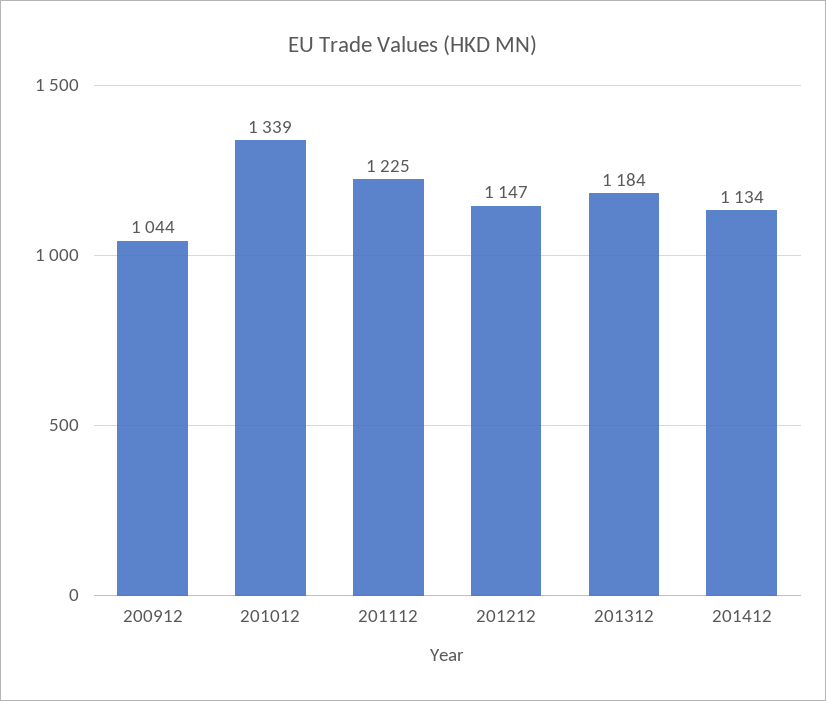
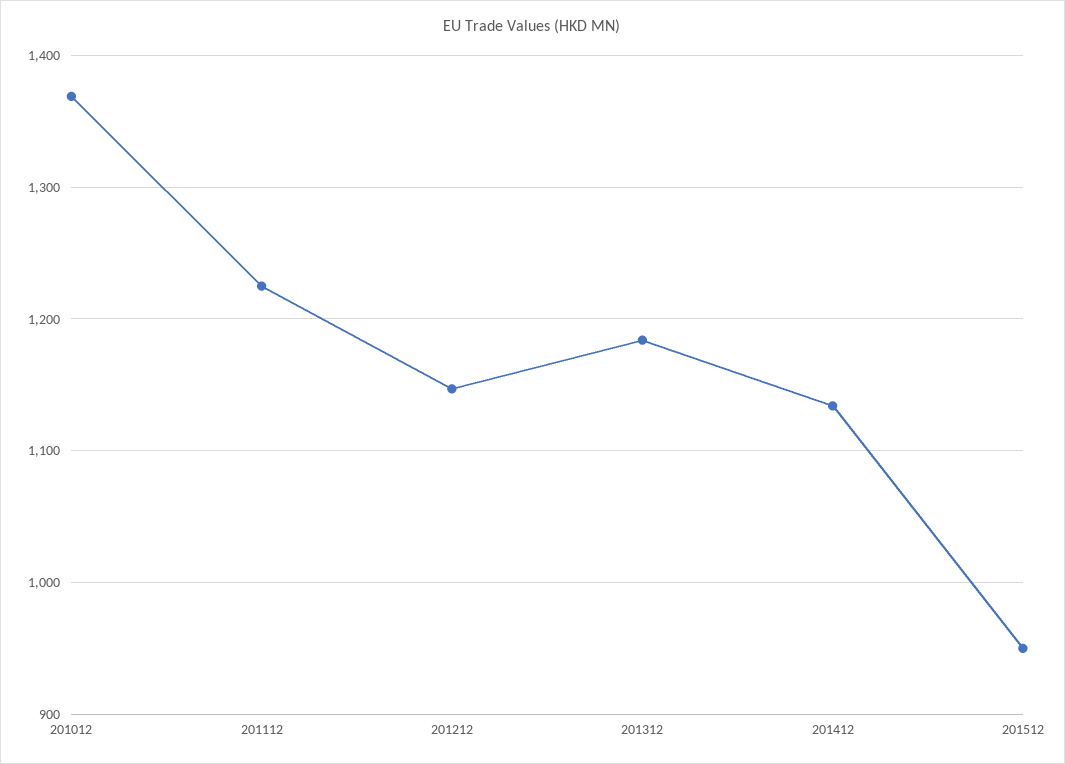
200912: 1044 -> none
201012: 1339 -> 1370
201512: none -> 950

